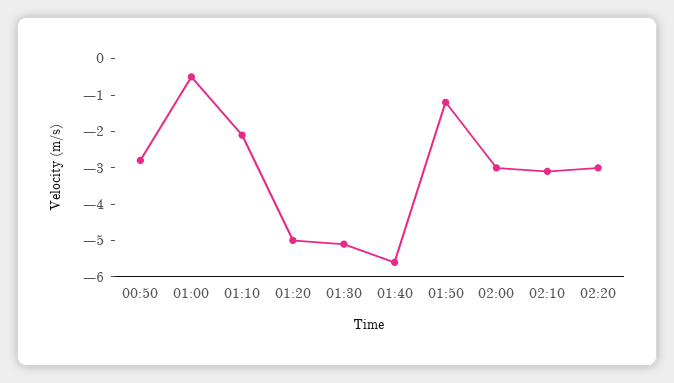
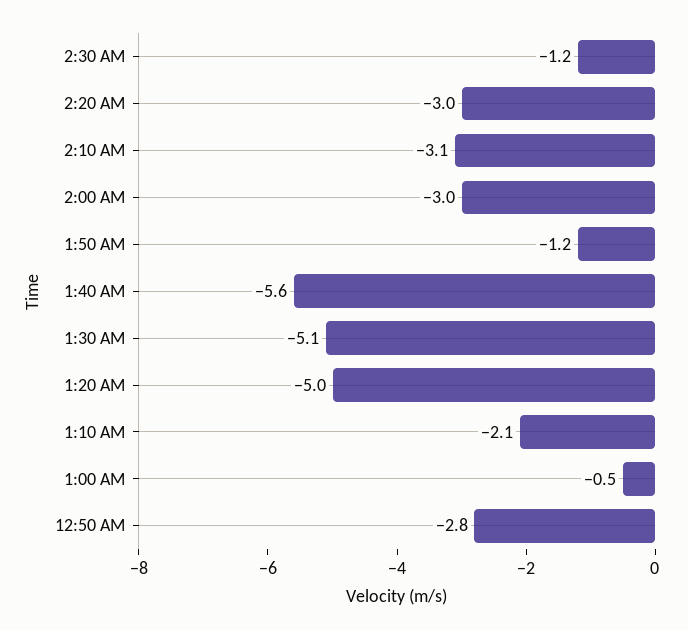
2:30 AM: none -> -1.2

